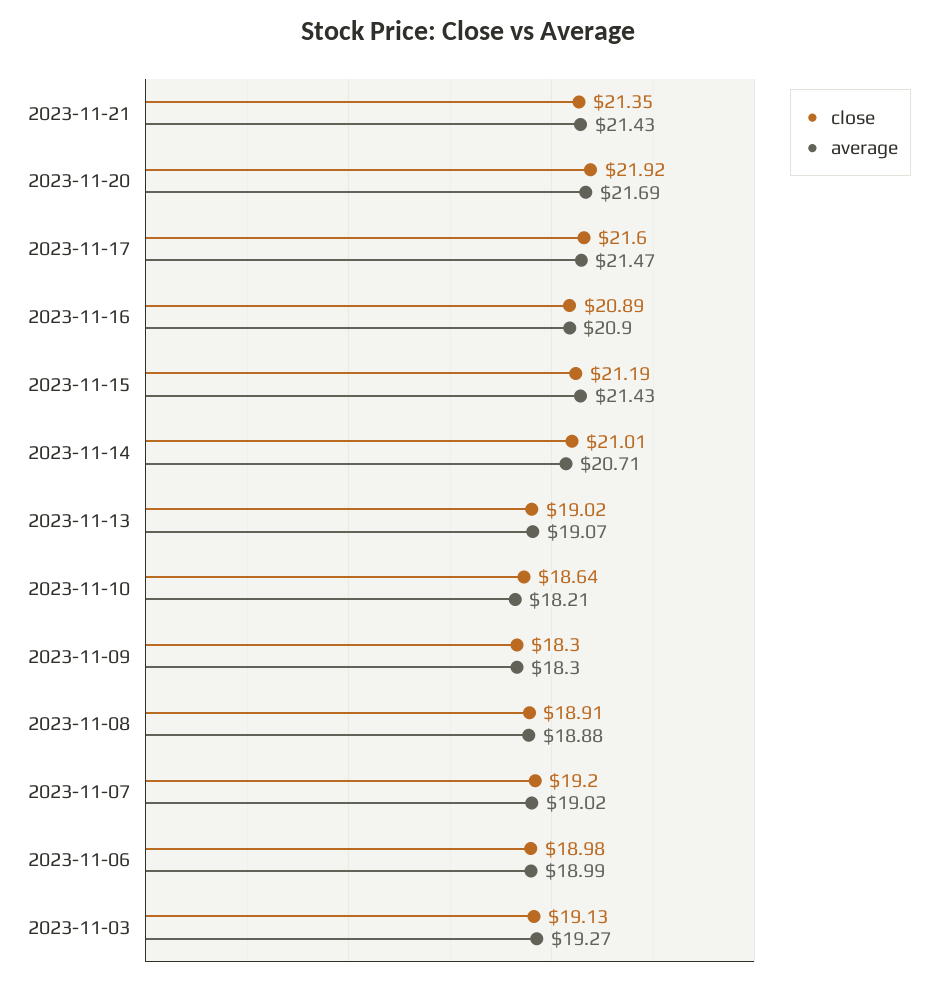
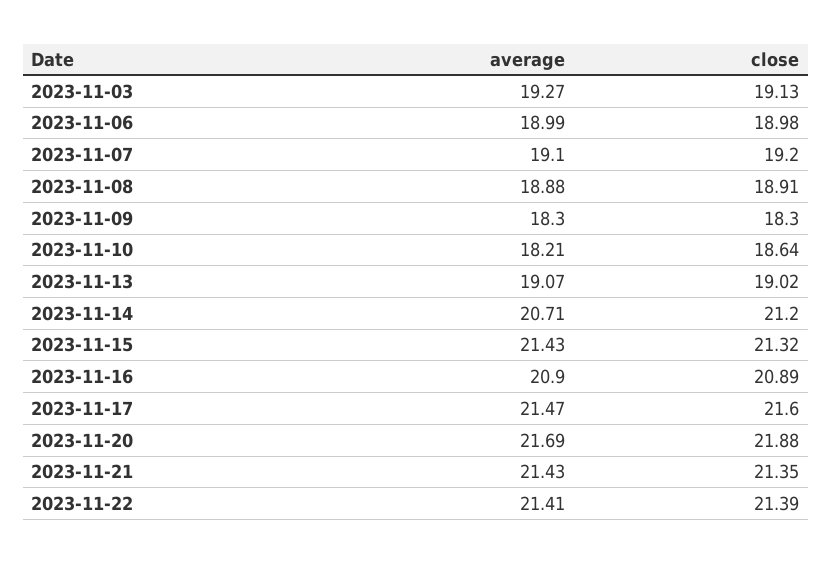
close, 2023-11-20: 21.92 -> 21.88
close, 2023-11-15: 21.19 -> 21.32
close, 2023-11-14: 21.01 -> 21.2
average, 2023-11-07: 19.02 -> 19.1
average, 2023-11-22: none -> 21.41
close, 2023-11-22: none -> 21.39

